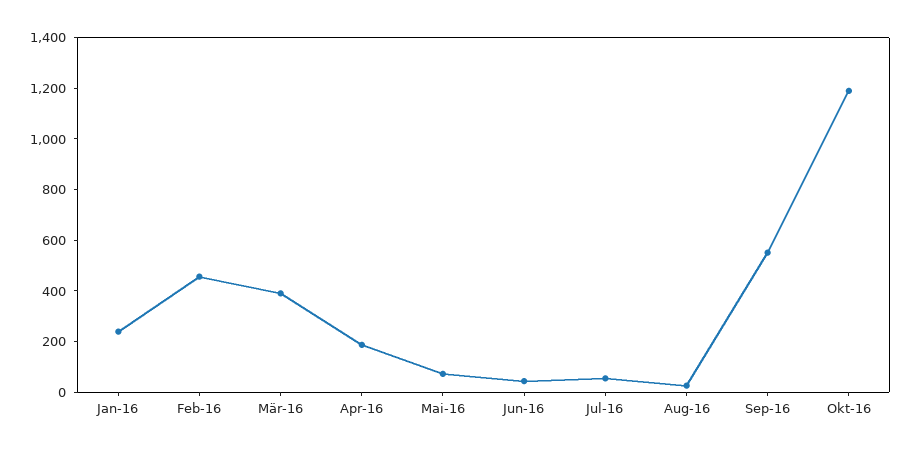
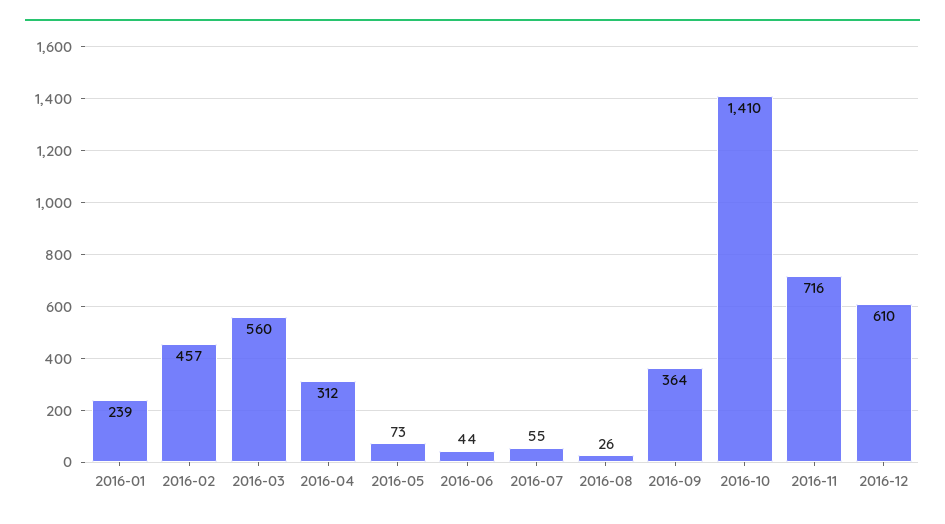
Mär-16: 400 -> 560
Apr-16: 200 -> 312
Sep-16: 550 -> 364
Okt-16: 1200 -> 1410
2016-11: none -> 716
2016-12: none -> 610

